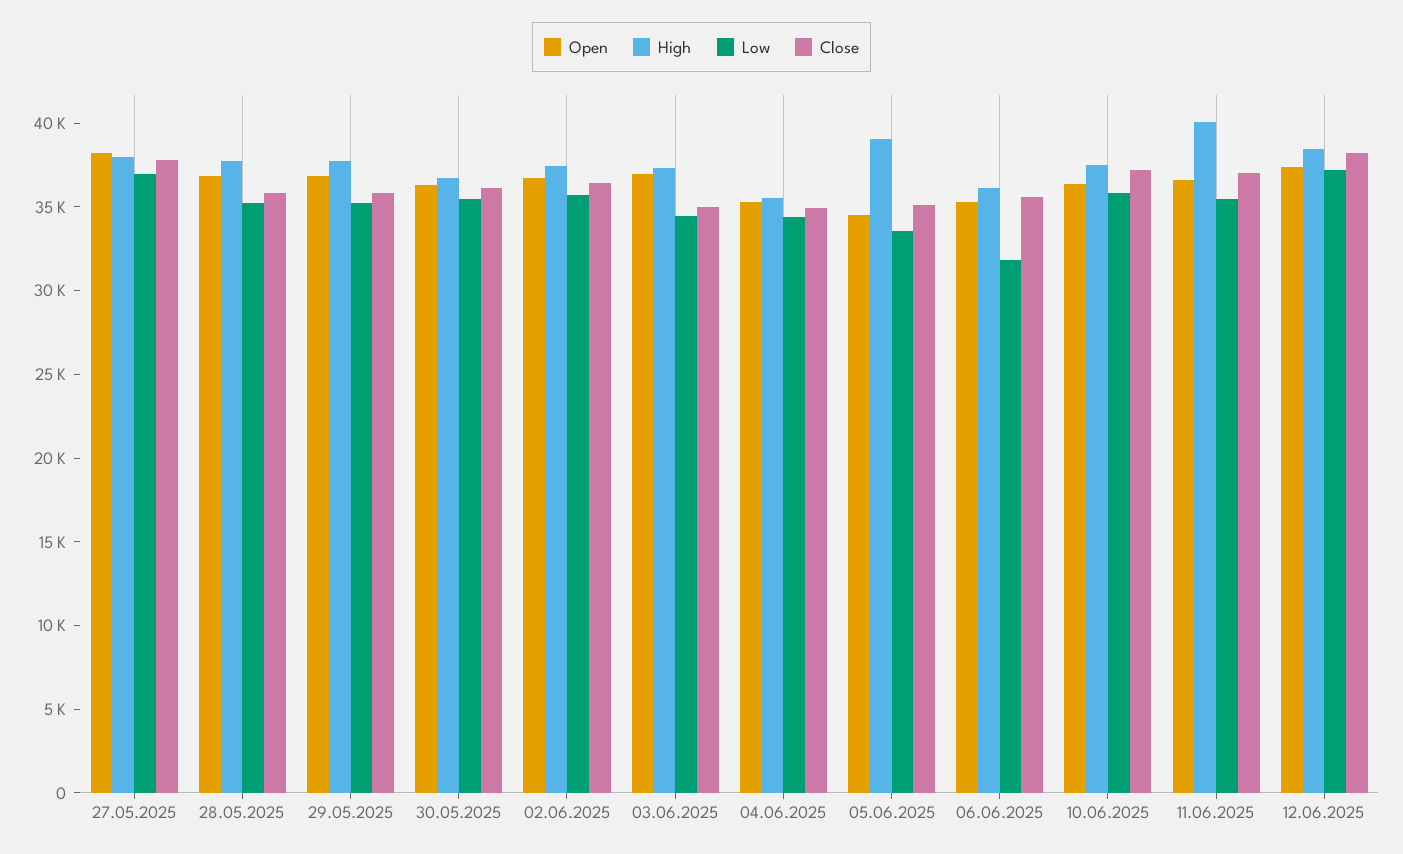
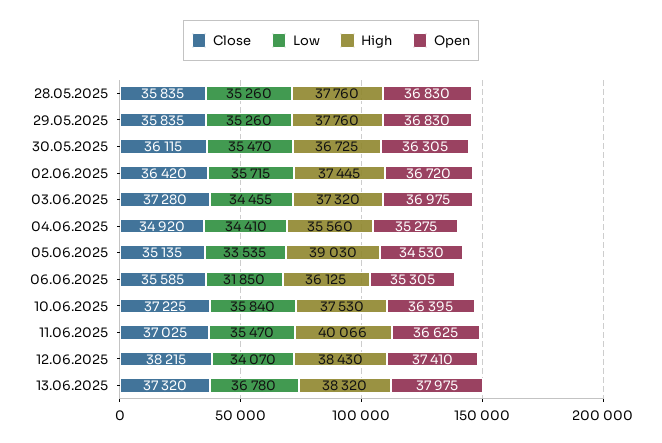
Open, 27.05.2025: 38000 -> none
High, 27.05.2025: 38000 -> none
Low, 27.05.2025: 37000 -> none
Close, 27.05.2025: 38000 -> none
Close, 03.06.2025: 35000 -> 37280
Low, 12.06.2025: 37000 -> 34070
Close, 13.06.2025: none -> 37320
Low, 13.06.2025: none -> 36780
High, 13.06.2025: none -> 38320
Open, 13.06.2025: none -> 37975

